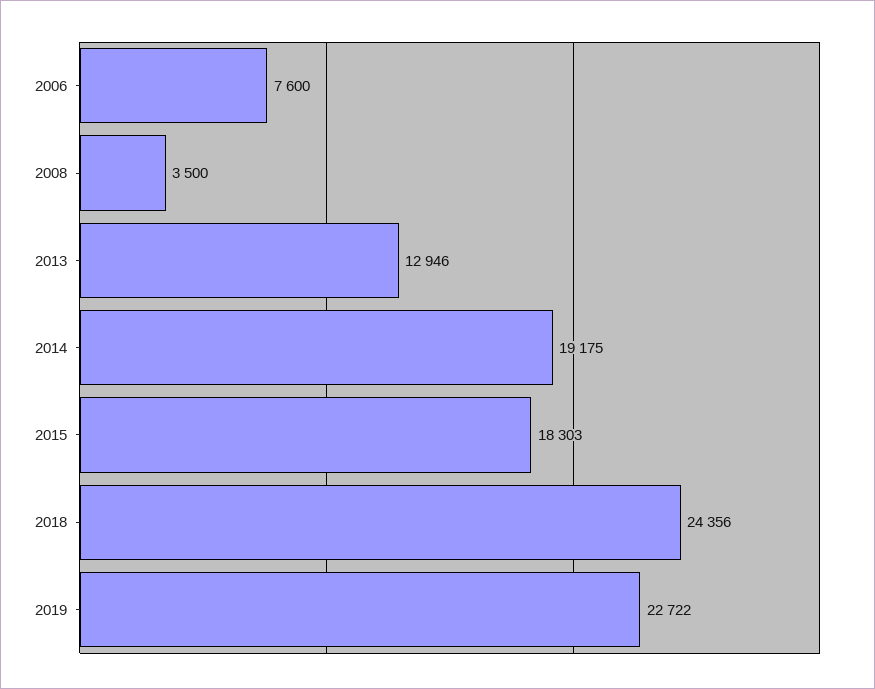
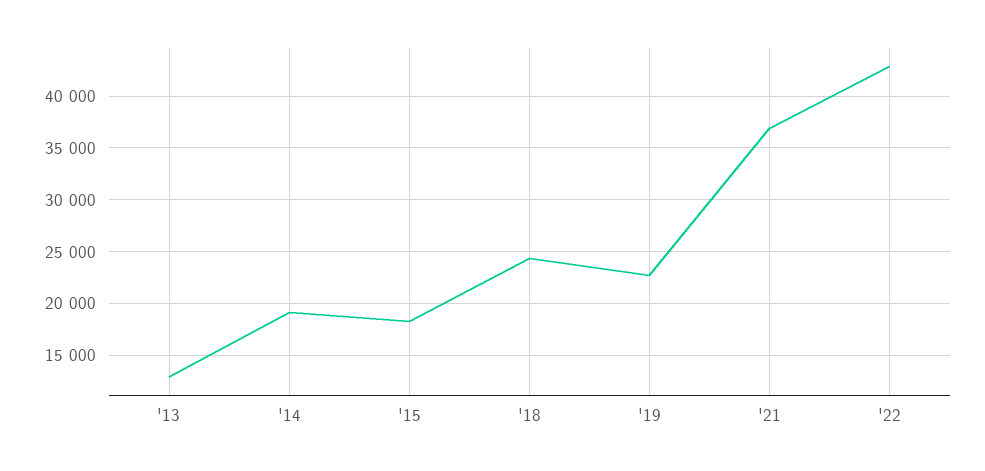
2006: 7600 -> none
2008: 3500 -> none
'21: none -> 37000
'22: none -> 43000

